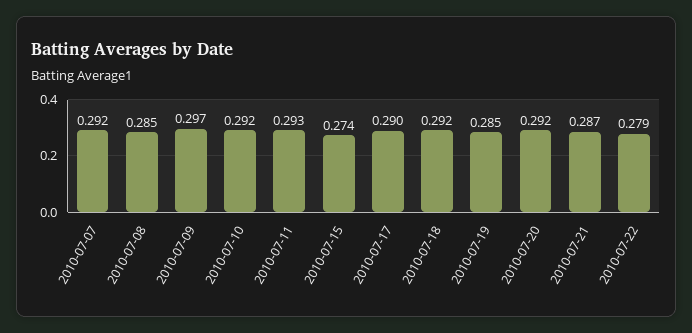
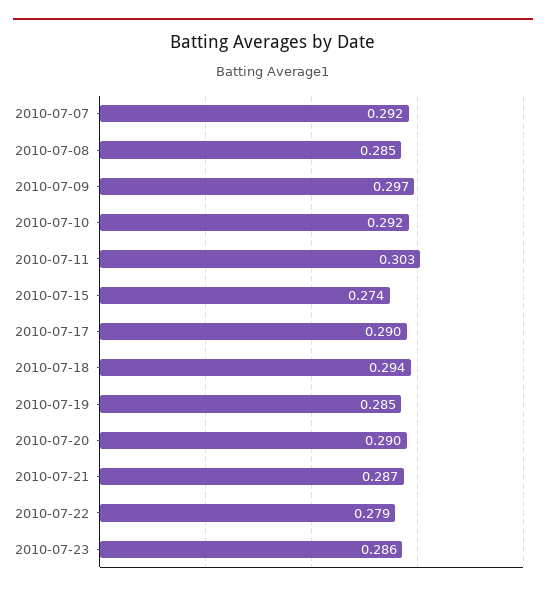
2010-07-11: 0.293 -> 0.303
2010-07-18: 0.292 -> 0.294
2010-07-20: 0.292 -> 0.29
2010-07-23: none -> 0.286

